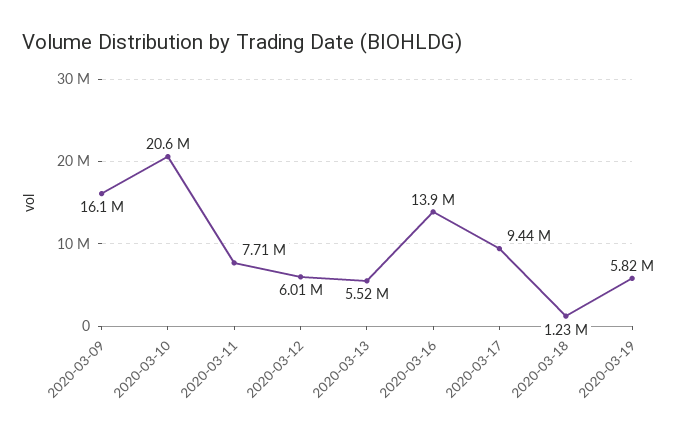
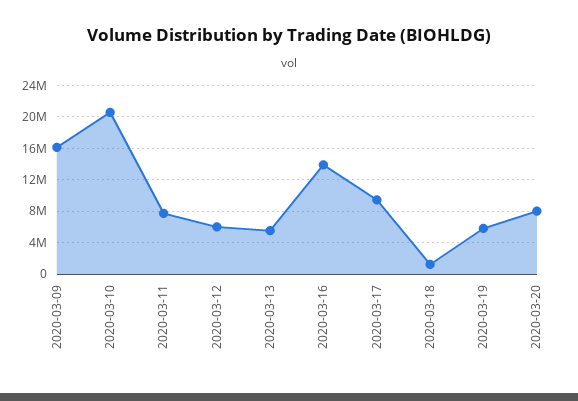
2020-03-20: none -> 8000000

